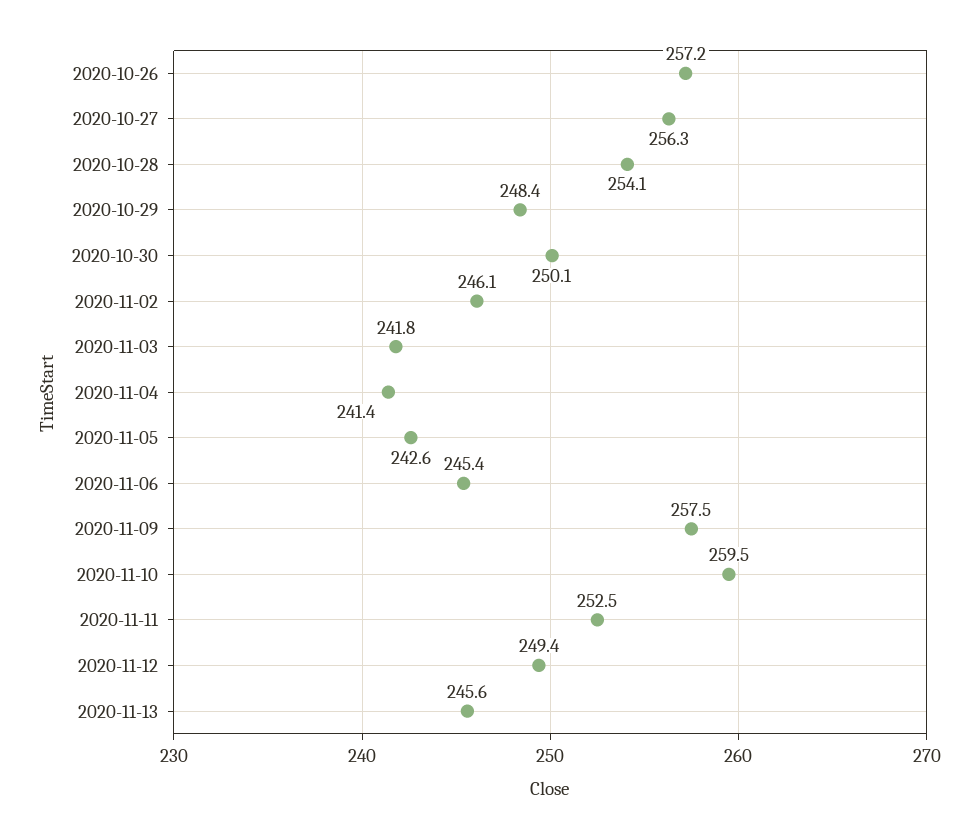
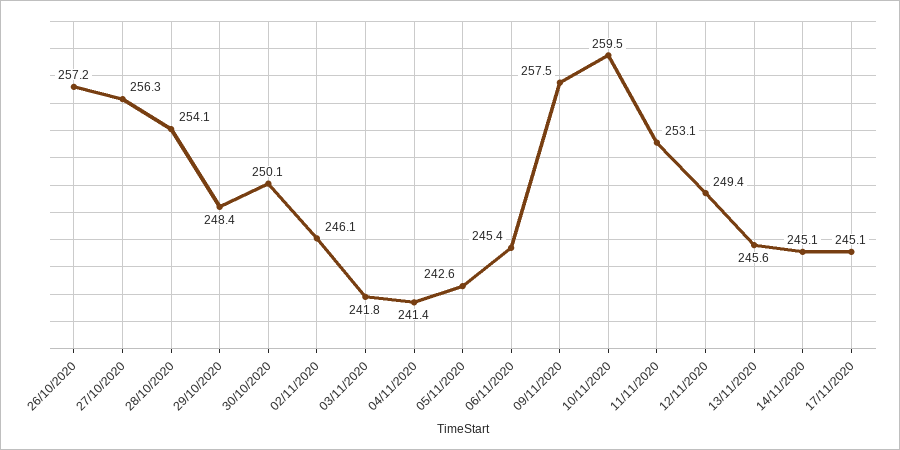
2020-11-11: 252.5 -> 253.1
14/11/2020: none -> 245.1
17/11/2020: none -> 245.1

